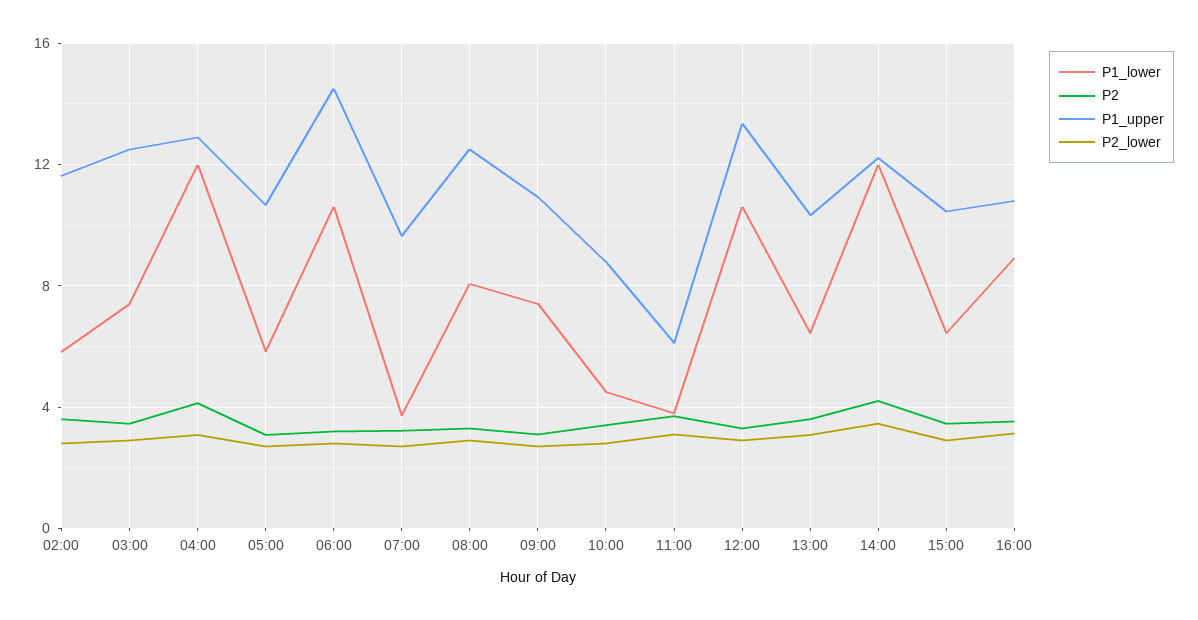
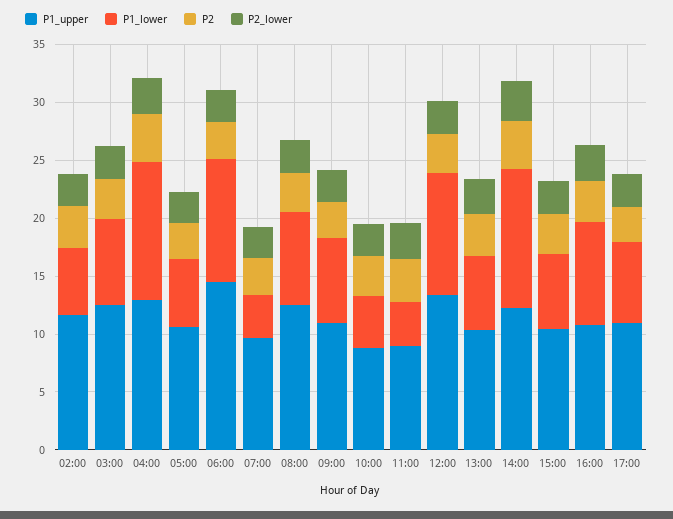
P1_upper, 11:00: 6 -> 9
P1_upper, 17:00: none -> 11
P1_lower, 17:00: none -> 7
P2, 17:00: none -> 3
P2_lower, 17:00: none -> 3

